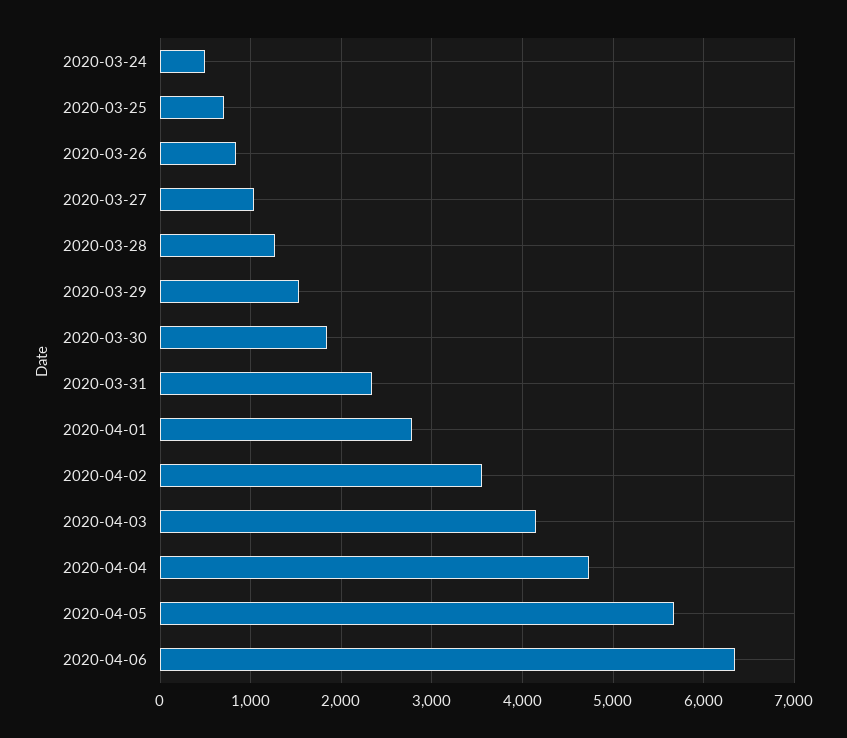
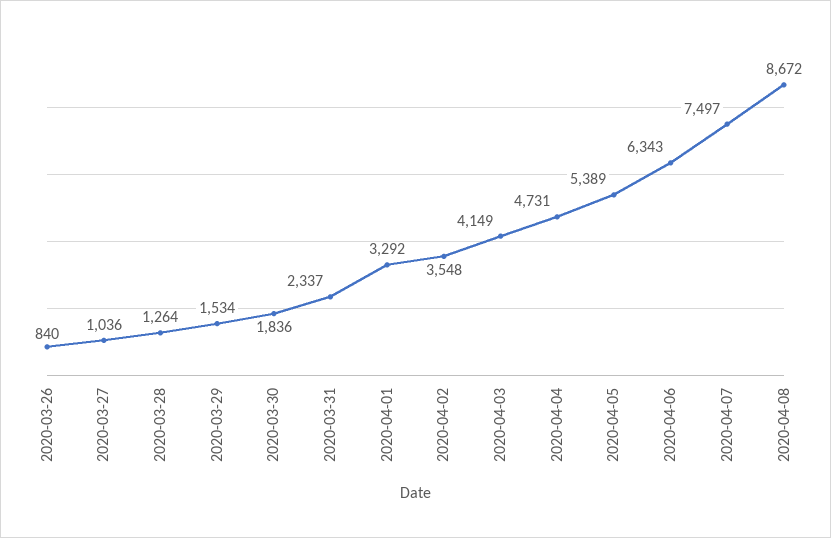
2020-03-24: 500 -> none
2020-03-25: 700 -> none
2020-04-01: 2800 -> 3292
2020-04-05: 5700 -> 5389
2020-04-07: none -> 7497
2020-04-08: none -> 8672

